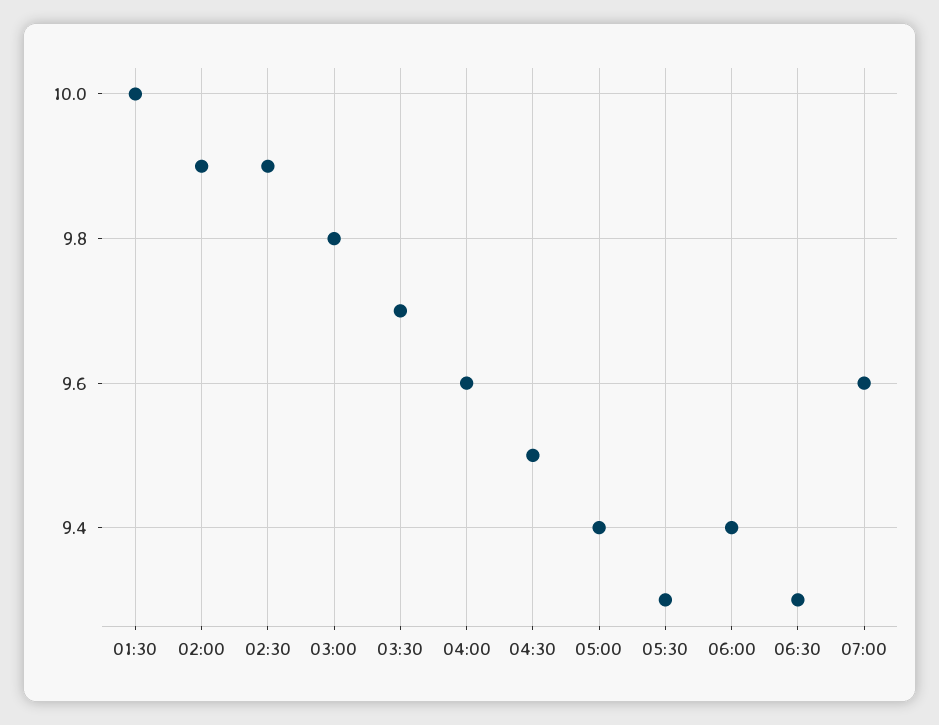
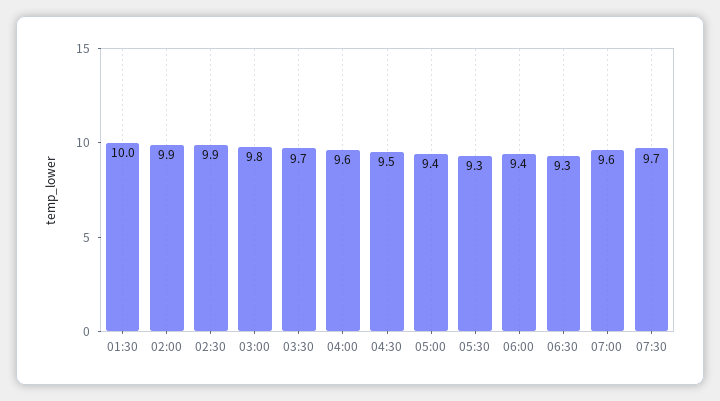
07:30: none -> 9.7

